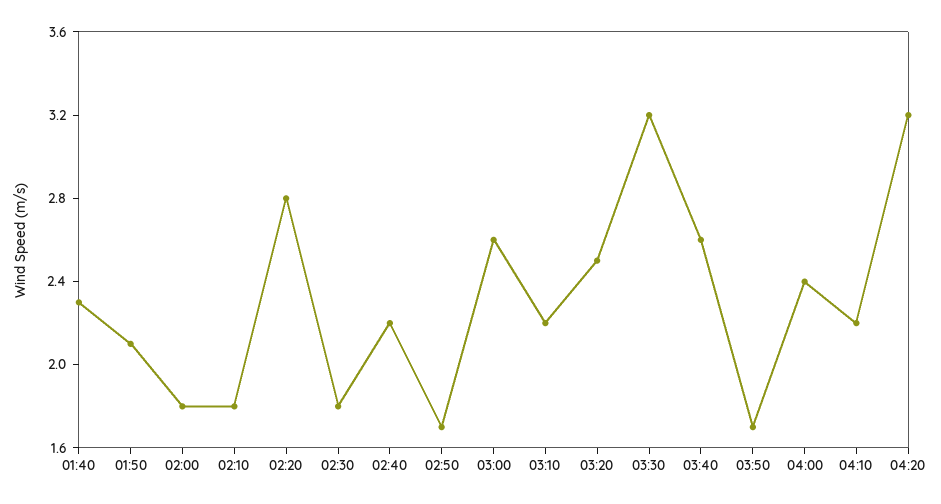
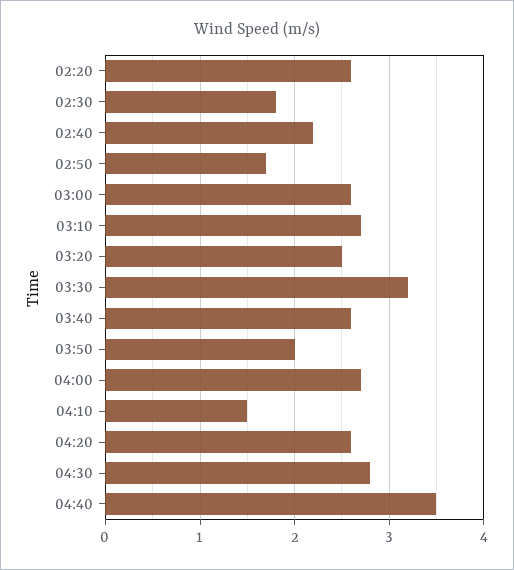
01:40: 2.3 -> none
01:50: 2.1 -> none
02:00: 1.8 -> none
02:10: 1.8 -> none
02:20: 2.8 -> 2.6
03:10: 2.2 -> 2.7
03:50: 1.7 -> 2
04:00: 2.4 -> 2.7
04:10: 2.2 -> 1.5
04:20: 3.2 -> 2.6
04:30: none -> 2.8
04:40: none -> 3.5

